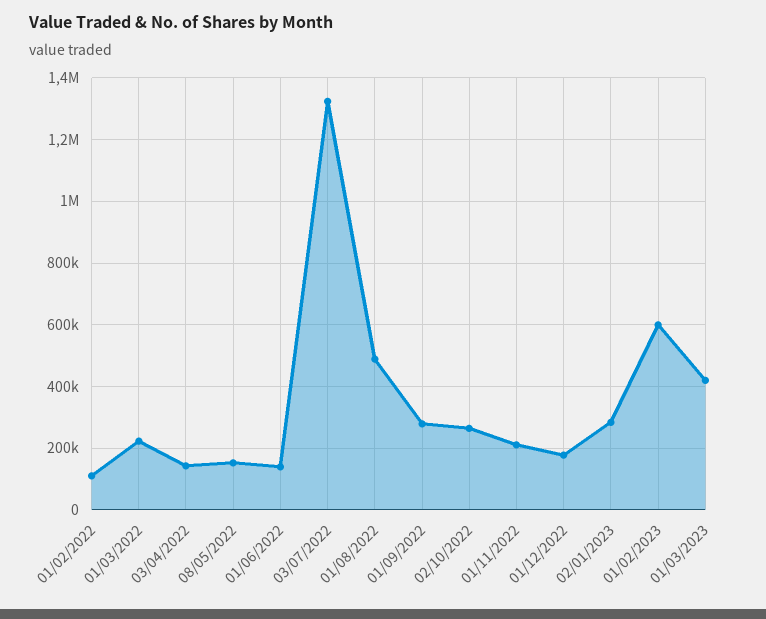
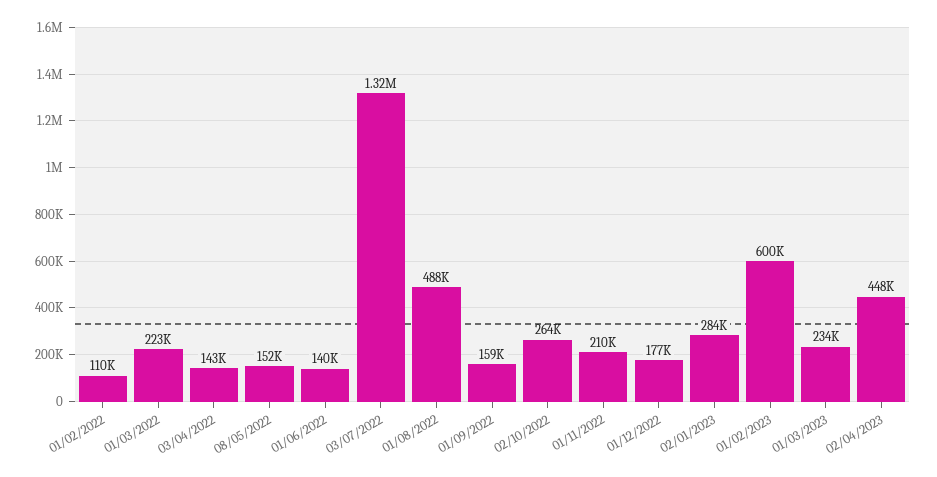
01/09/2022: 280000 -> 159000
01/03/2023: 420000 -> 234000
02/04/2023: none -> 448000

